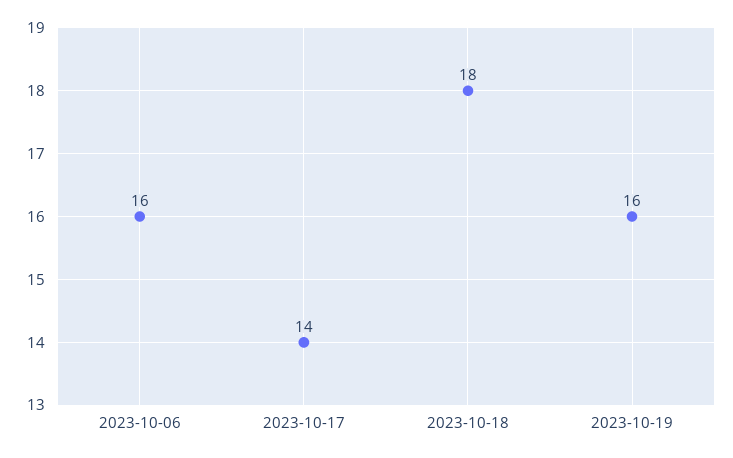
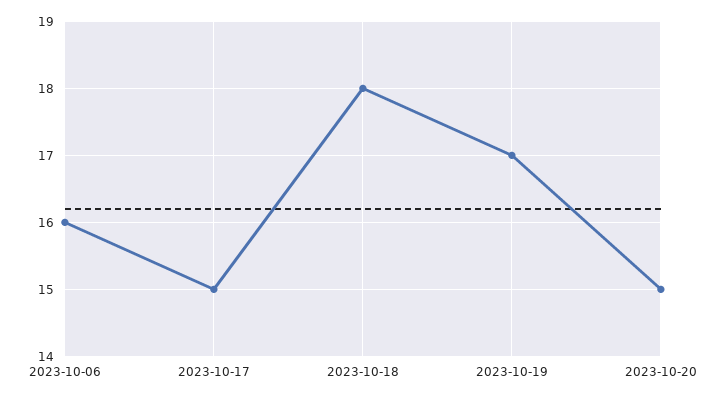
2023-10-17: 14 -> 15
2023-10-19: 16 -> 17
2023-10-20: none -> 15

